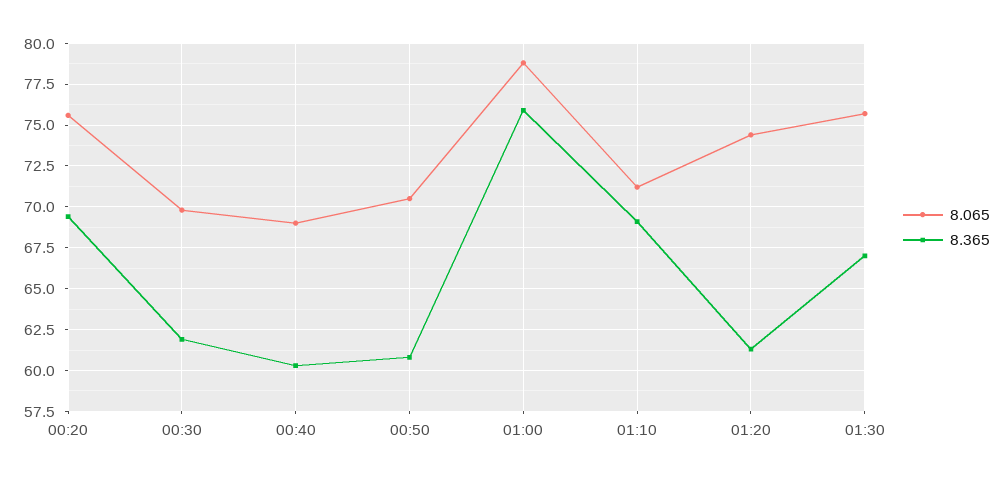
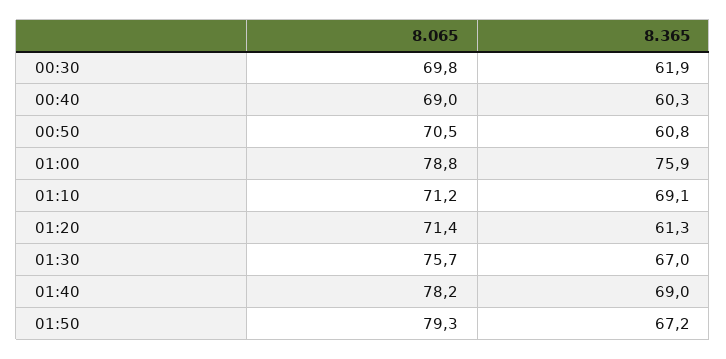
8.065, 00:20: 75.5 -> none
8.365, 00:20: 69.5 -> none
8.065, 01:20: 74.5 -> 71.4
8.065, 01:40: none -> 78.2
8.365, 01:40: none -> 69
8.065, 01:50: none -> 79.3
8.365, 01:50: none -> 67.2

